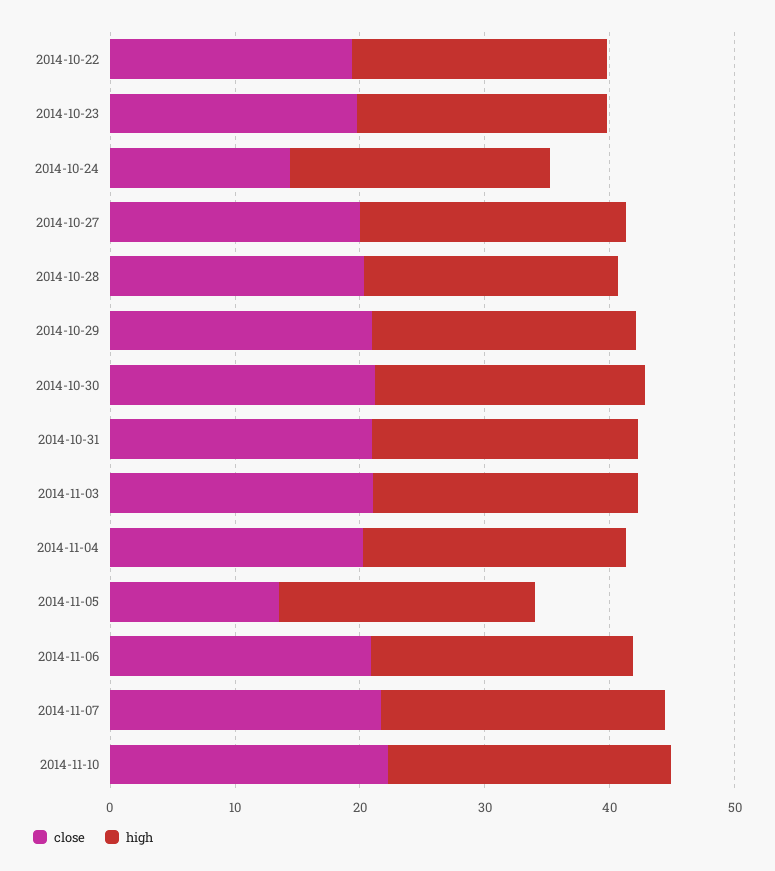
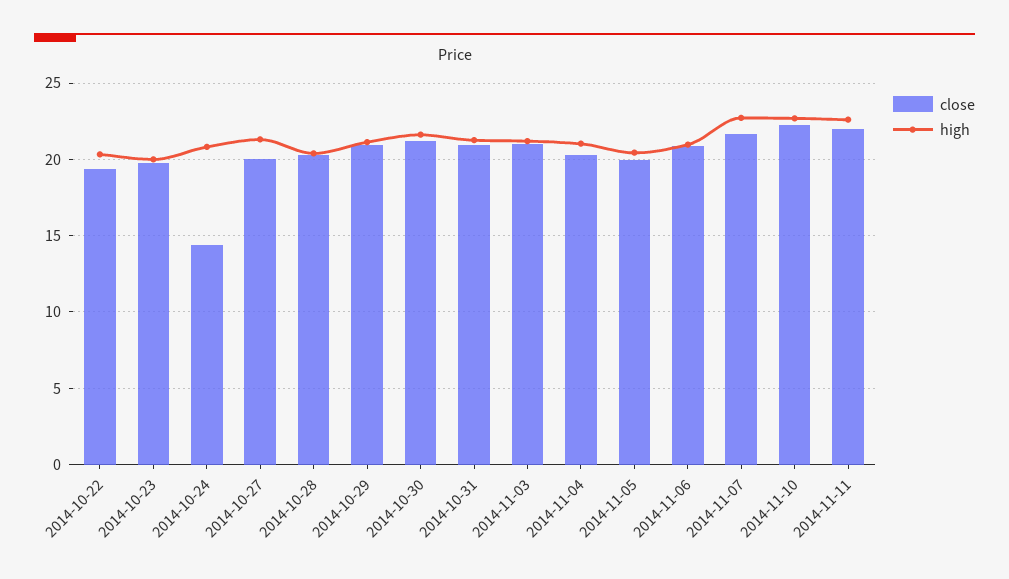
close, 2014-11-05: 14 -> 20
close, 2014-11-11: none -> 22
high, 2014-11-11: none -> 22.5

